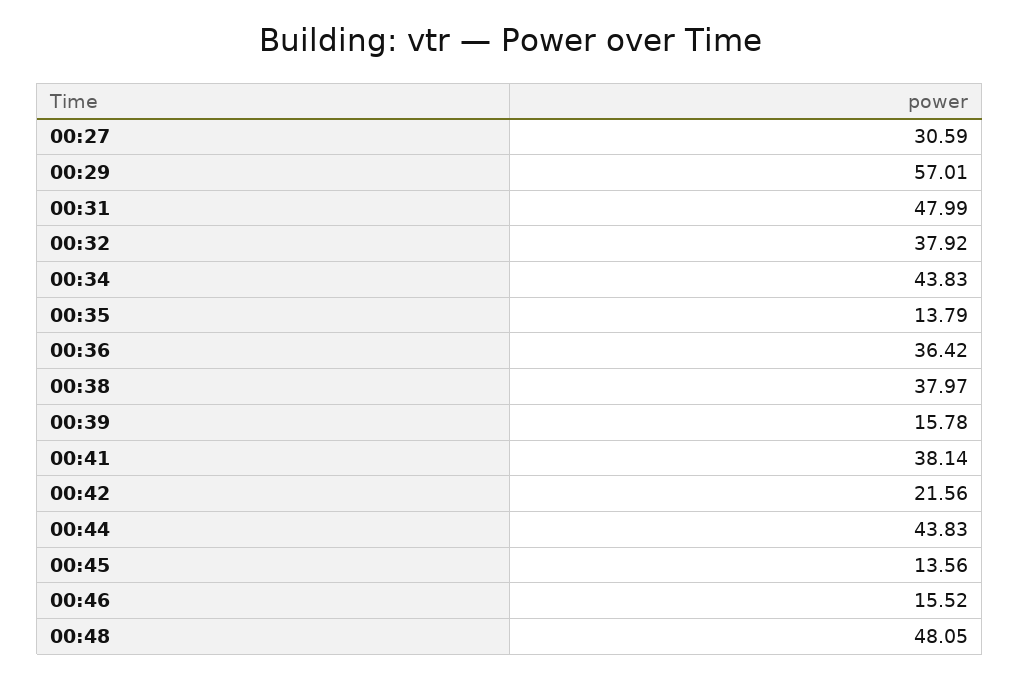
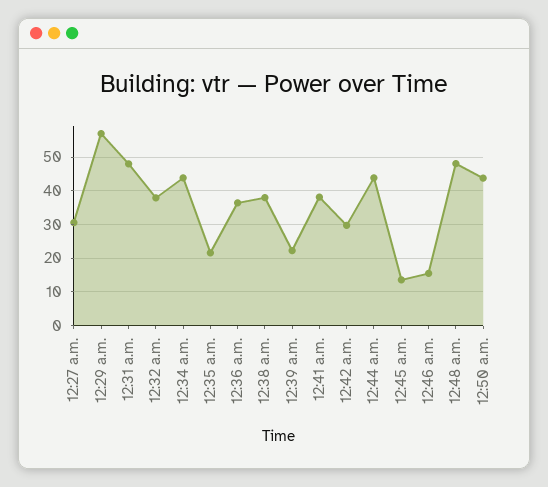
00:35: 13.79 -> 22
00:39: 15.78 -> 22
00:42: 21.56 -> 30
12:50 a.m.: none -> 44

